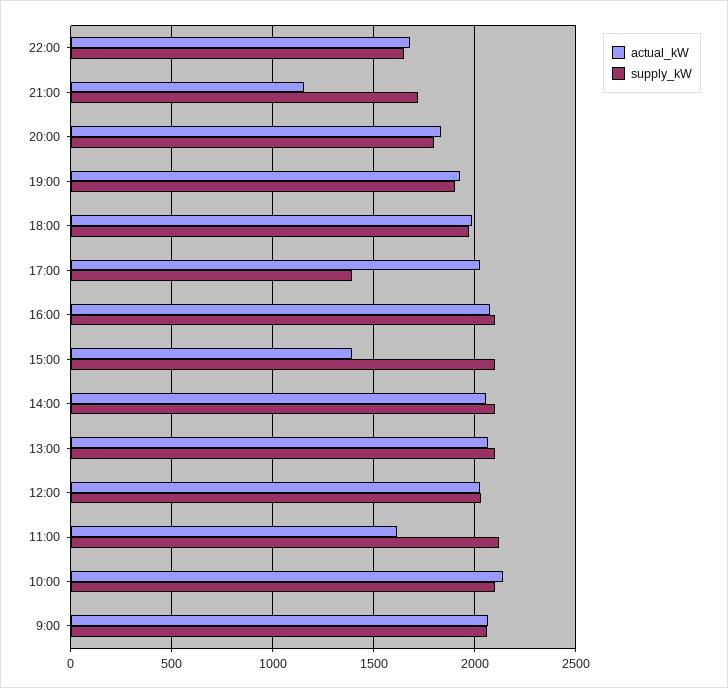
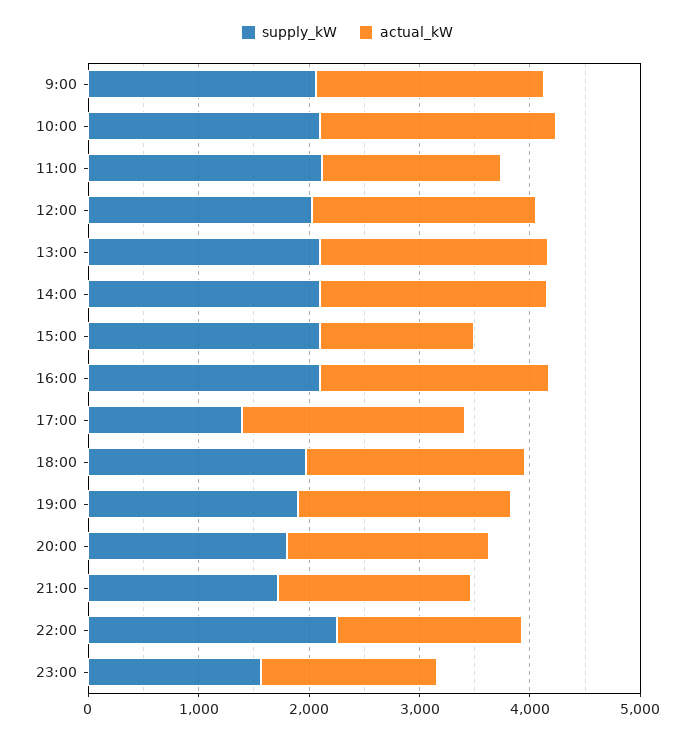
supply_kW, 22:00: 1650 -> 2200
actual_kW, 21:00: 1150 -> 1800
supply_kW, 23:00: none -> 1600
actual_kW, 23:00: none -> 1600

